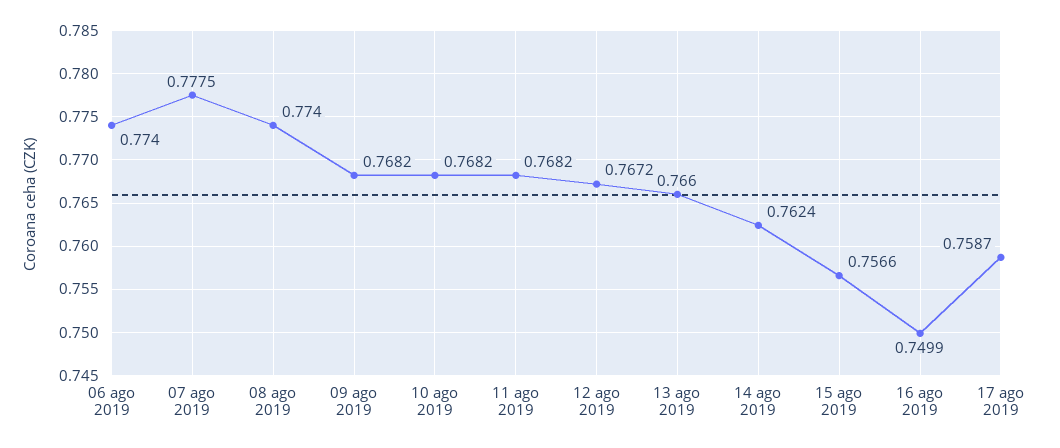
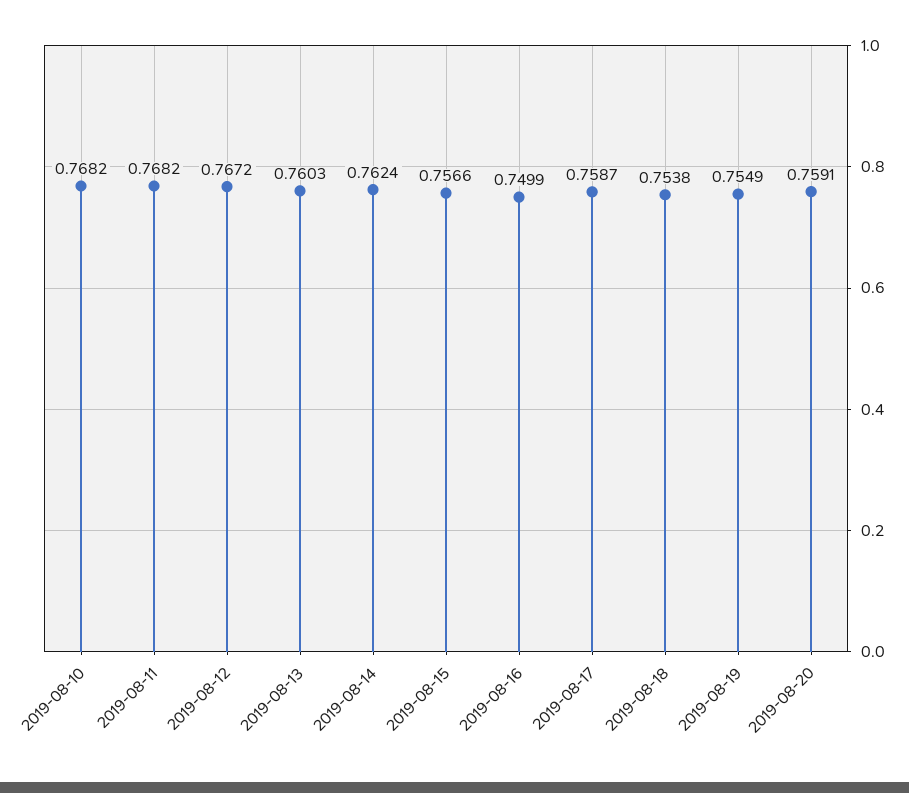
06 ago 2019: 0.774 -> none
07 ago 2019: 0.7775 -> none
08 ago 2019: 0.774 -> none
09 ago 2019: 0.7682 -> none
13 ago 2019: 0.766 -> 0.7603
2019-08-18: none -> 0.7538
2019-08-19: none -> 0.7549
2019-08-20: none -> 0.7591

